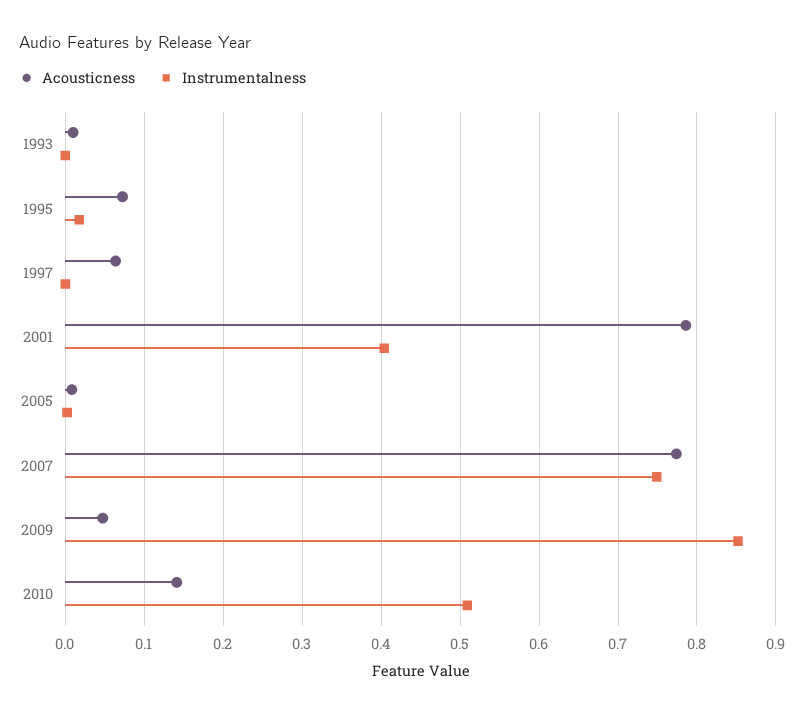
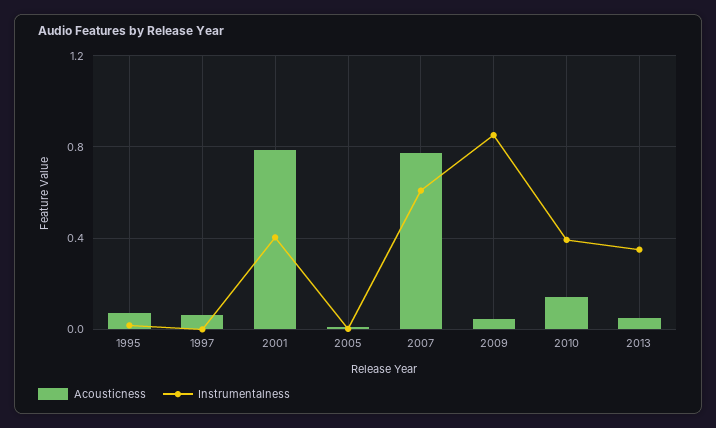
Acousticness, 1993: 0.01 -> none
Instrumentalness, 1993: 0 -> none
Instrumentalness, 2007: 0.75 -> 0.6
Instrumentalness, 2010: 0.51 -> 0.4
Acousticness, 2013: none -> 0.05
Instrumentalness, 2013: none -> 0.35

